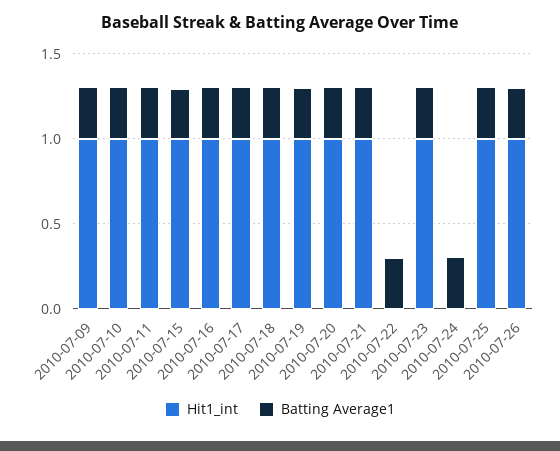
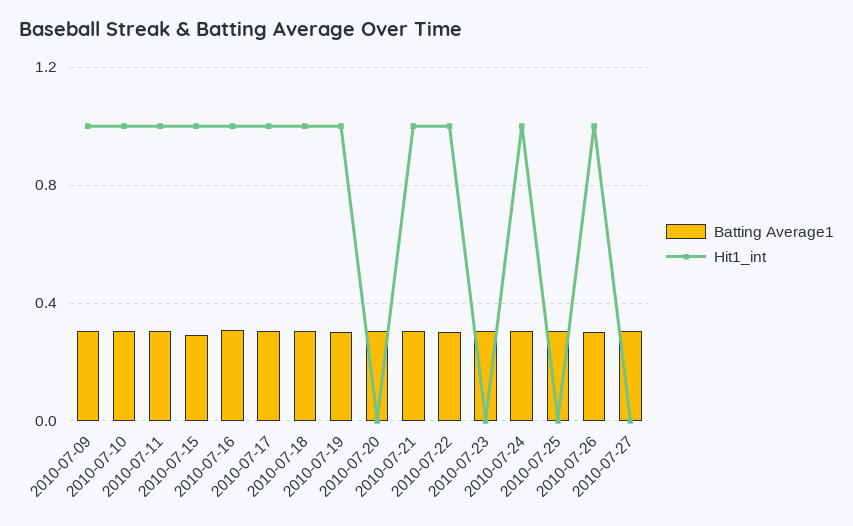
Hit1_int, 2010-07-20: 1 -> 0
Hit1_int, 2010-07-22: 0 -> 1
Hit1_int, 2010-07-23: 1 -> 0
Hit1_int, 2010-07-24: 0 -> 1
Hit1_int, 2010-07-25: 1 -> 0
Batting Average1, 2010-07-27: none -> 0.3
Hit1_int, 2010-07-27: none -> 0

